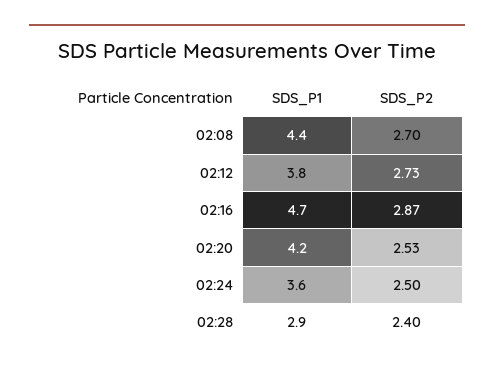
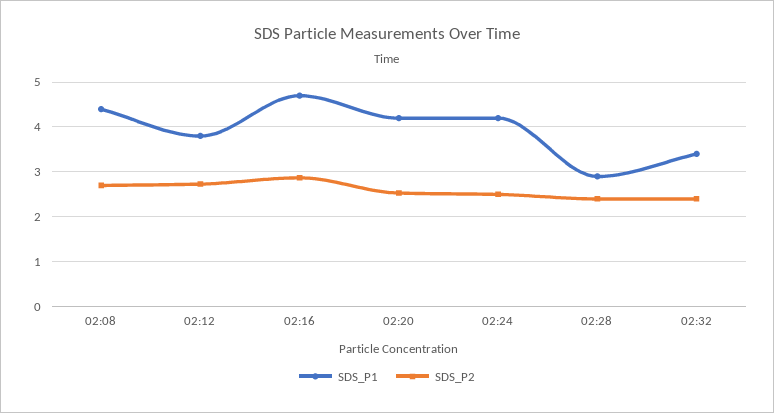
SDS_P1, 02:24: 3.6 -> 4.2
SDS_P1, 02:32: none -> 3.4
SDS_P2, 02:32: none -> 2.4

